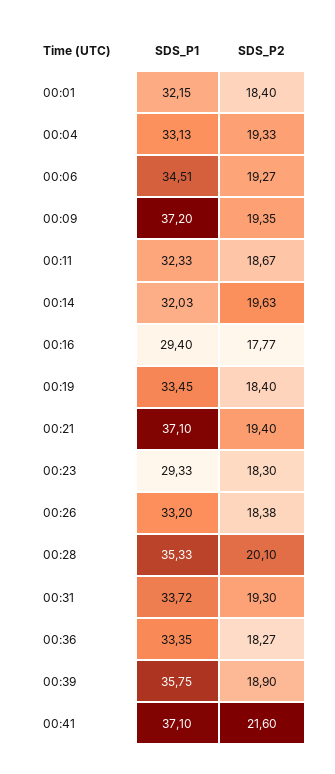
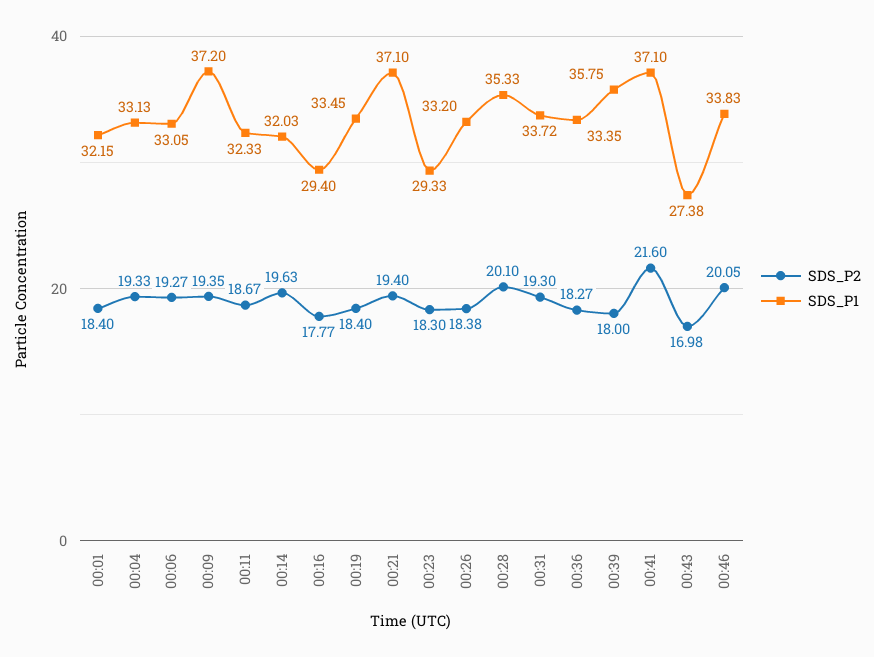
SDS_P1, 00:06: 34.51 -> 33.05
SDS_P2, 00:39: 18.9 -> 18
SDS_P2, 00:43: none -> 16.98
SDS_P1, 00:43: none -> 27.38
SDS_P2, 00:46: none -> 20.05
SDS_P1, 00:46: none -> 33.83

